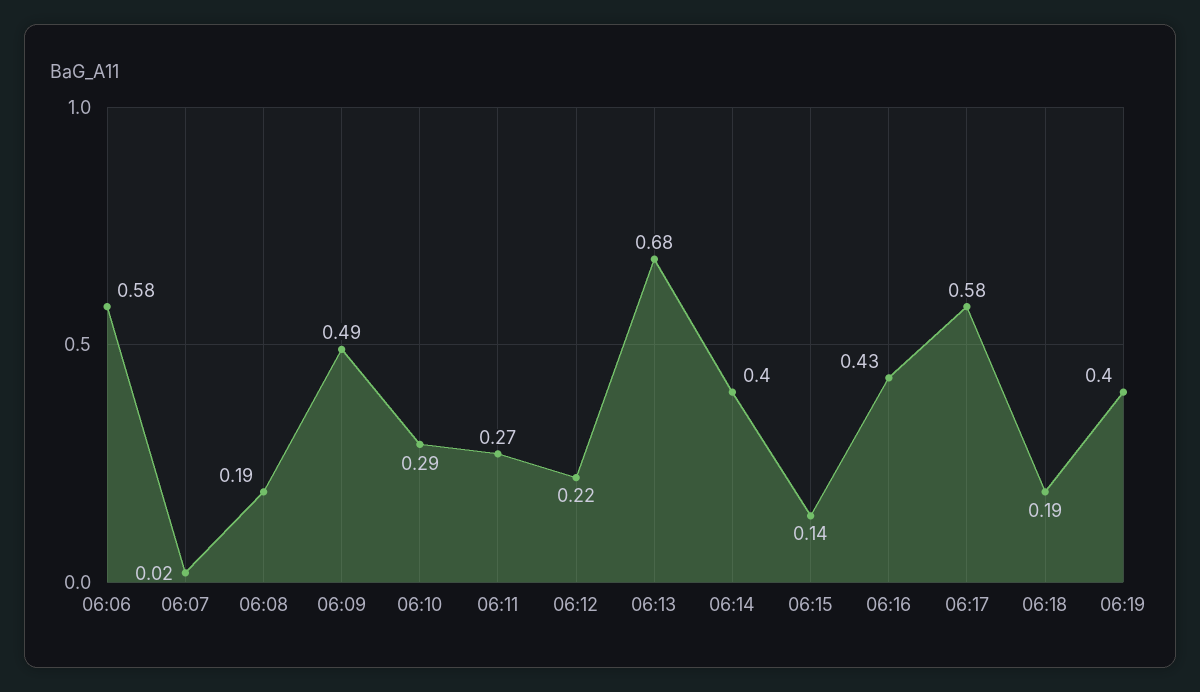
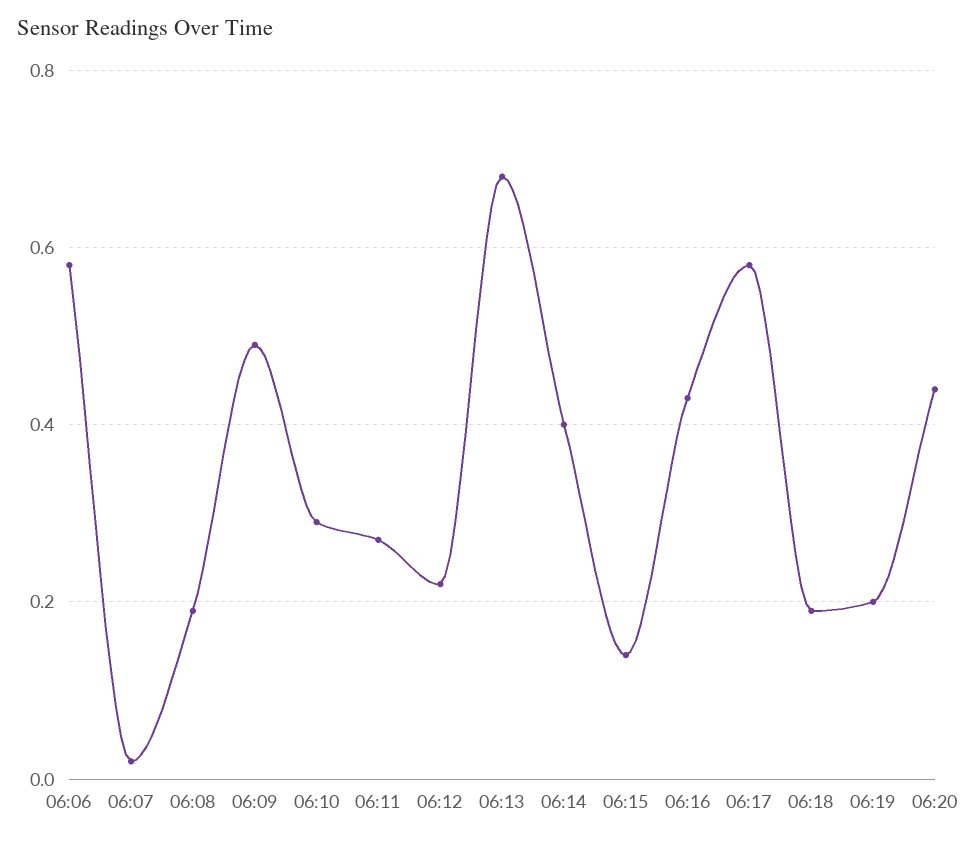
06:19: 0.4 -> 0.2
06:20: none -> 0.45

